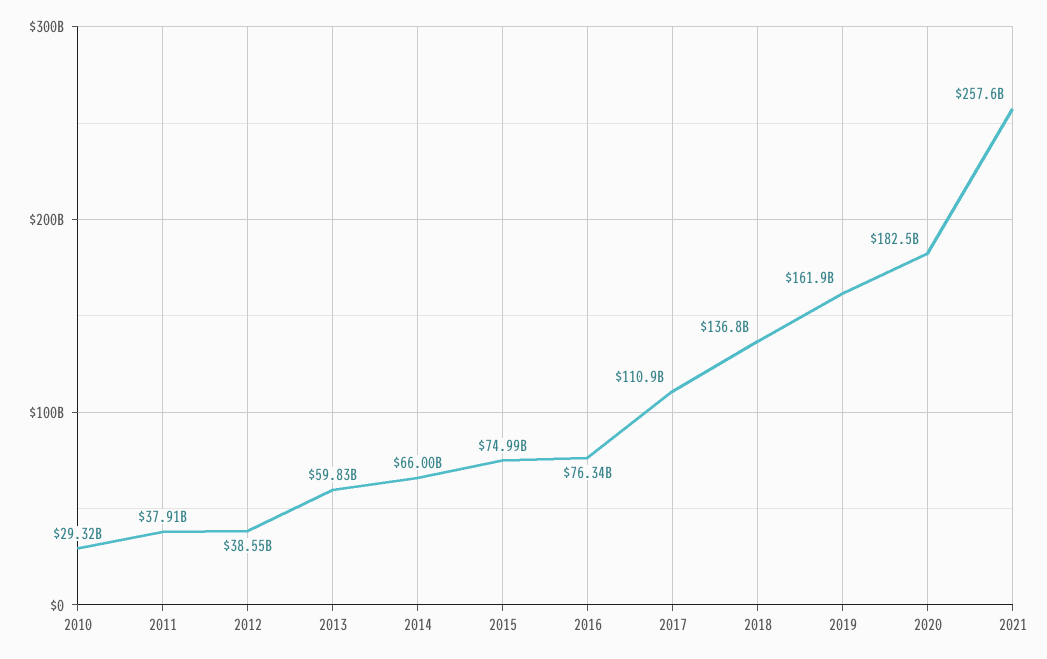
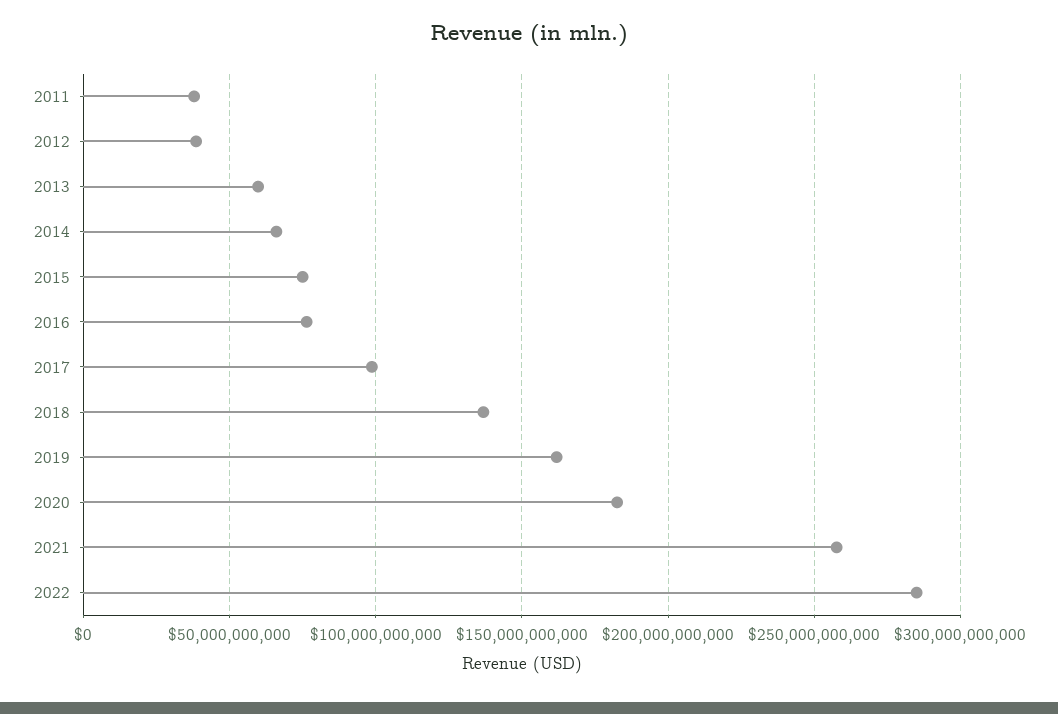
2010: 29320000000 -> none
2017: 110900000000 -> 100000000000
2022: none -> 285000000000

